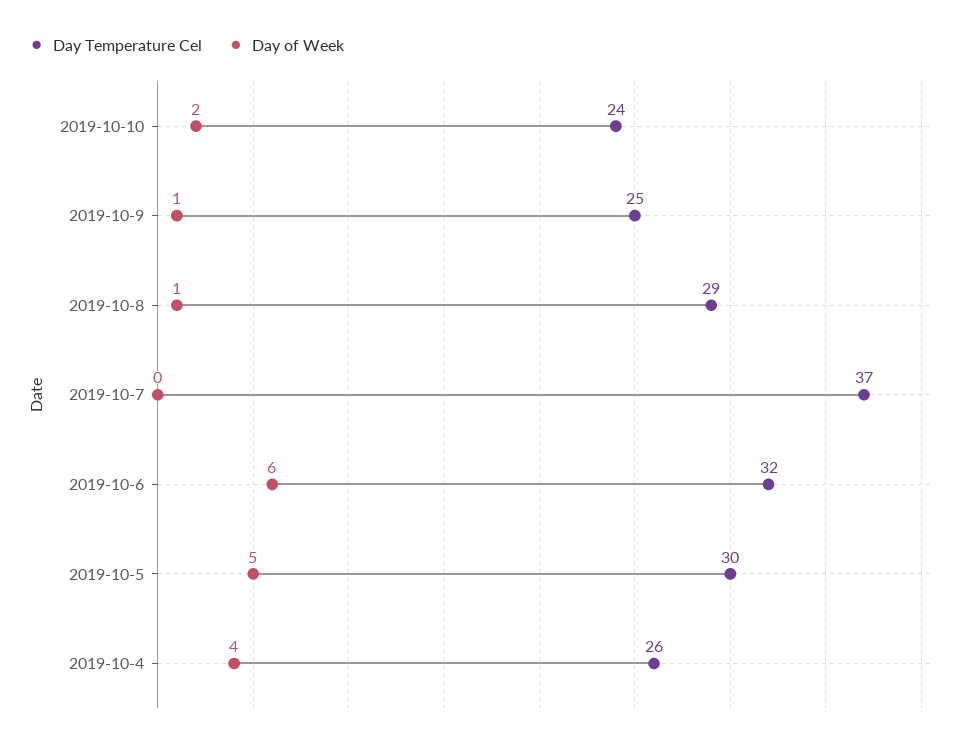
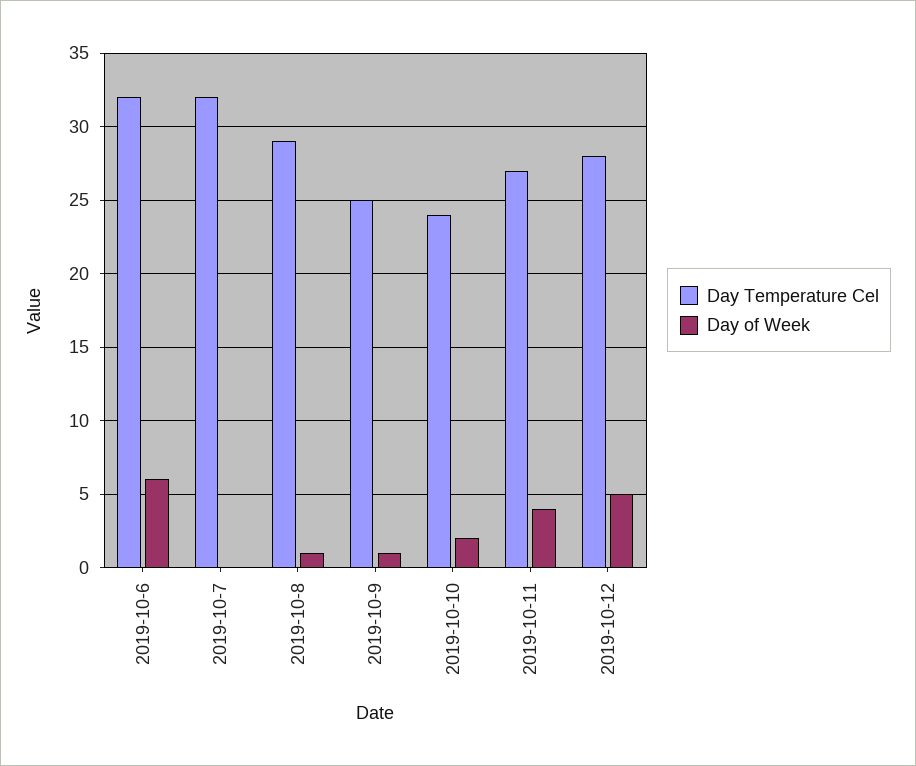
Day Temperature Cel, 2019-10-7: 37 -> 32
Day Temperature Cel, 2019-10-5: 30 -> none
Day of Week, 2019-10-5: 5 -> none
Day Temperature Cel, 2019-10-4: 26 -> none
Day of Week, 2019-10-4: 4 -> none
Day Temperature Cel, 2019-10-11: none -> 27
Day of Week, 2019-10-11: none -> 4
Day Temperature Cel, 2019-10-12: none -> 28
Day of Week, 2019-10-12: none -> 5

